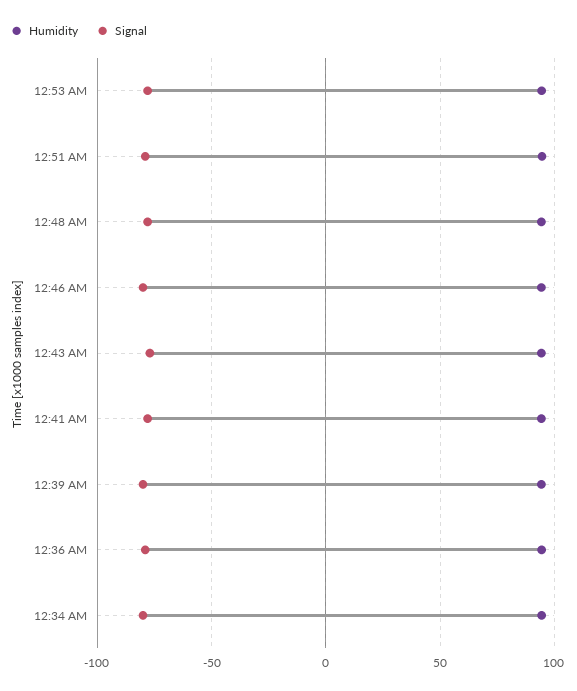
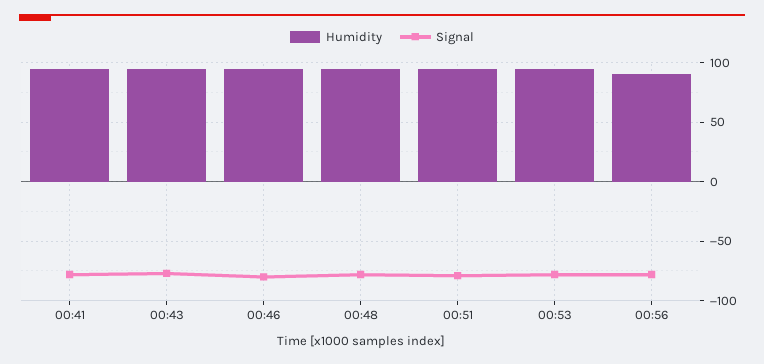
Humidity, 12:39 AM: 95 -> none
Signal, 12:39 AM: -80 -> none
Humidity, 12:36 AM: 95 -> none
Signal, 12:36 AM: -80 -> none
Humidity, 12:34 AM: 95 -> none
Signal, 12:34 AM: -80 -> none
Humidity, 00:56: none -> 90
Signal, 00:56: none -> -80

